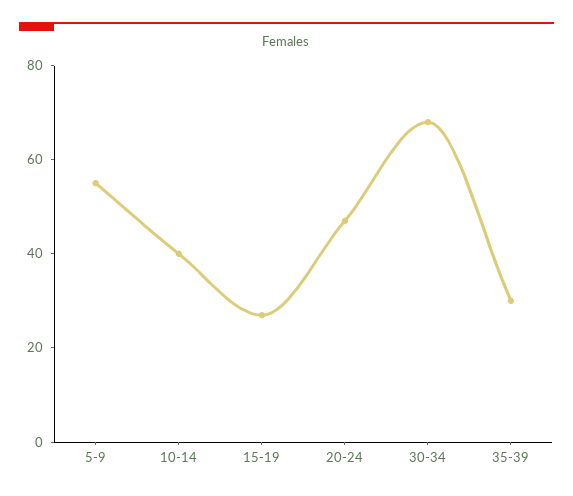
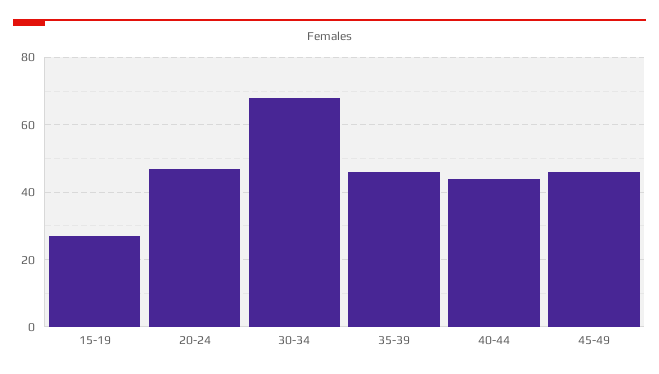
5-9: 55 -> none
10-14: 40 -> none
35-39: 30 -> 45
40-44: none -> 45
45-49: none -> 45

